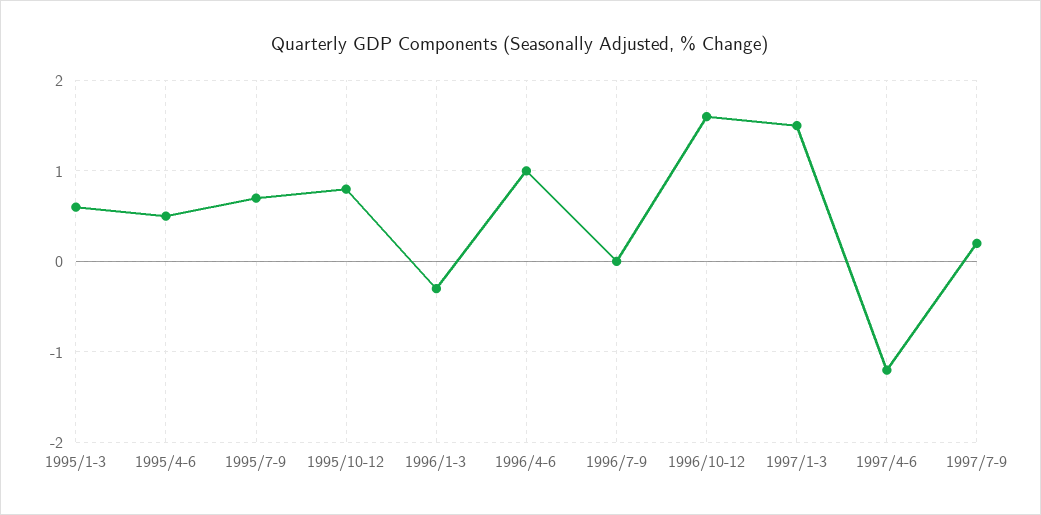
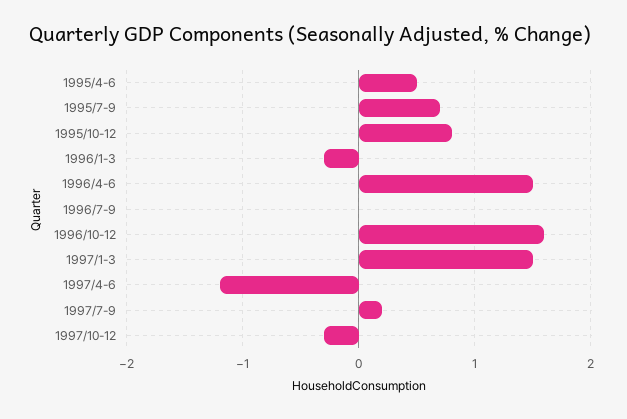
1995/1-3: 0.6 -> none
1996/4-6: 1 -> 1.5
1997/10-12: none -> -0.3

